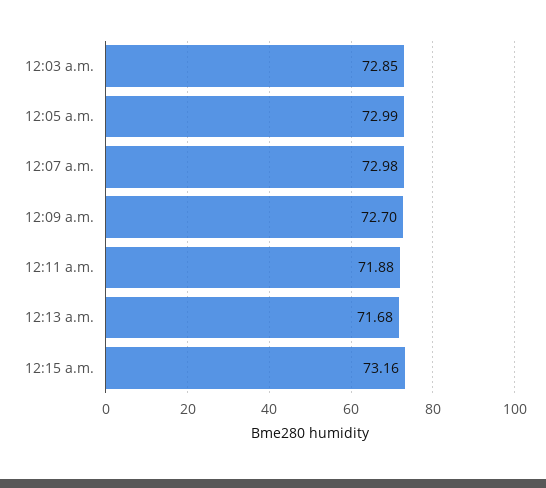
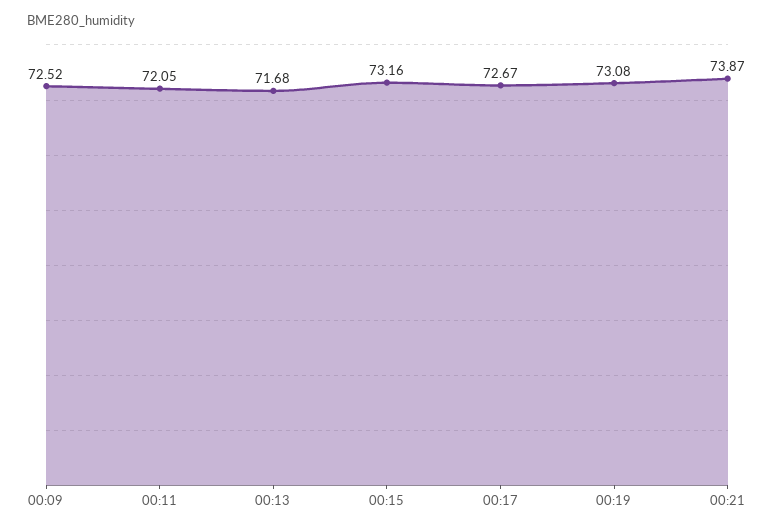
12:03 a.m.: 72.85 -> none
12:05 a.m.: 72.99 -> none
12:07 a.m.: 72.98 -> none
12:09 a.m.: 72.7 -> 72.52
12:11 a.m.: 71.88 -> 72.05
00:17: none -> 72.67
00:19: none -> 73.08
00:21: none -> 73.87

